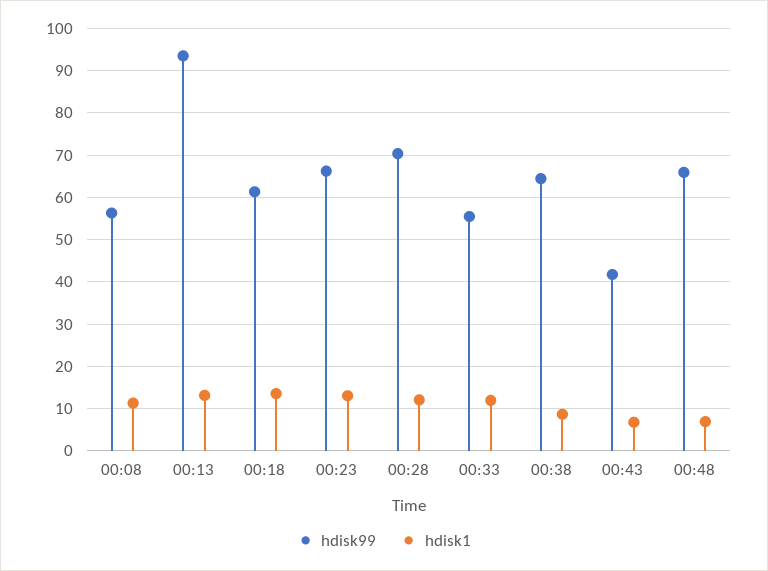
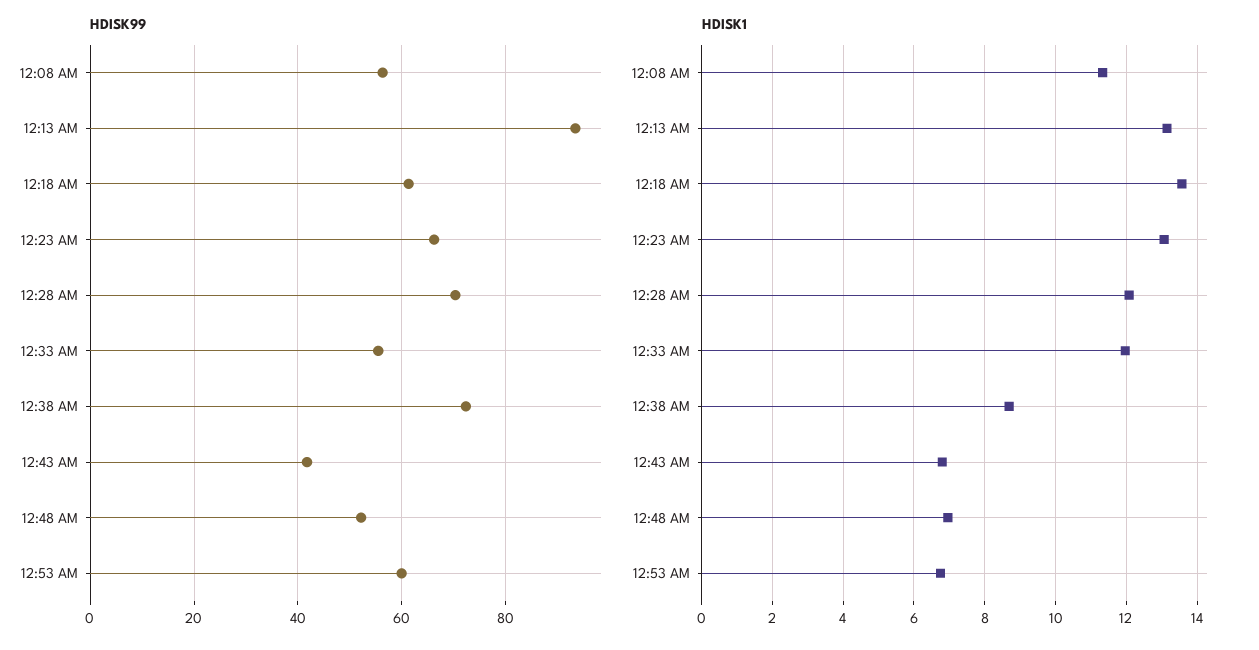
hdisk99, 00:38: 64 -> 72
hdisk99, 00:48: 66 -> 52
hdisk99, 12:53 AM: none -> 60
hdisk1, 12:53 AM: none -> 6.8

